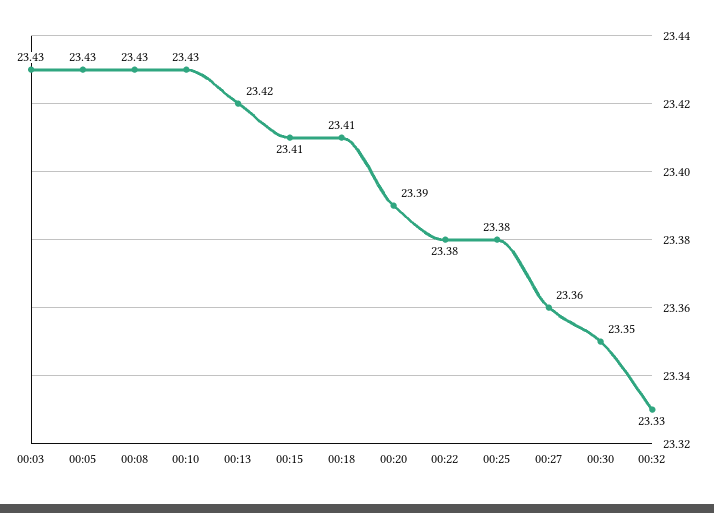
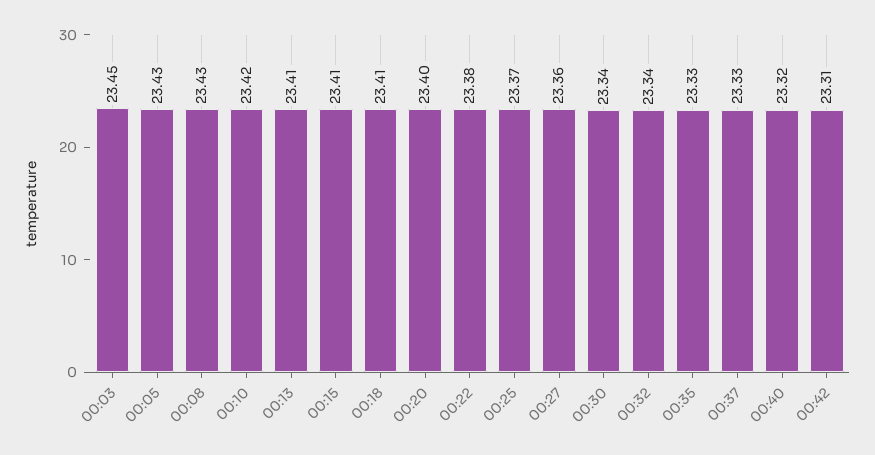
00:03: 23.43 -> 23.45
00:10: 23.43 -> 23.42
00:13: 23.42 -> 23.41
00:20: 23.39 -> 23.4
00:25: 23.38 -> 23.37
00:30: 23.35 -> 23.34
00:32: 23.33 -> 23.34
00:35: none -> 23.33
00:37: none -> 23.33
00:40: none -> 23.32
00:42: none -> 23.31

